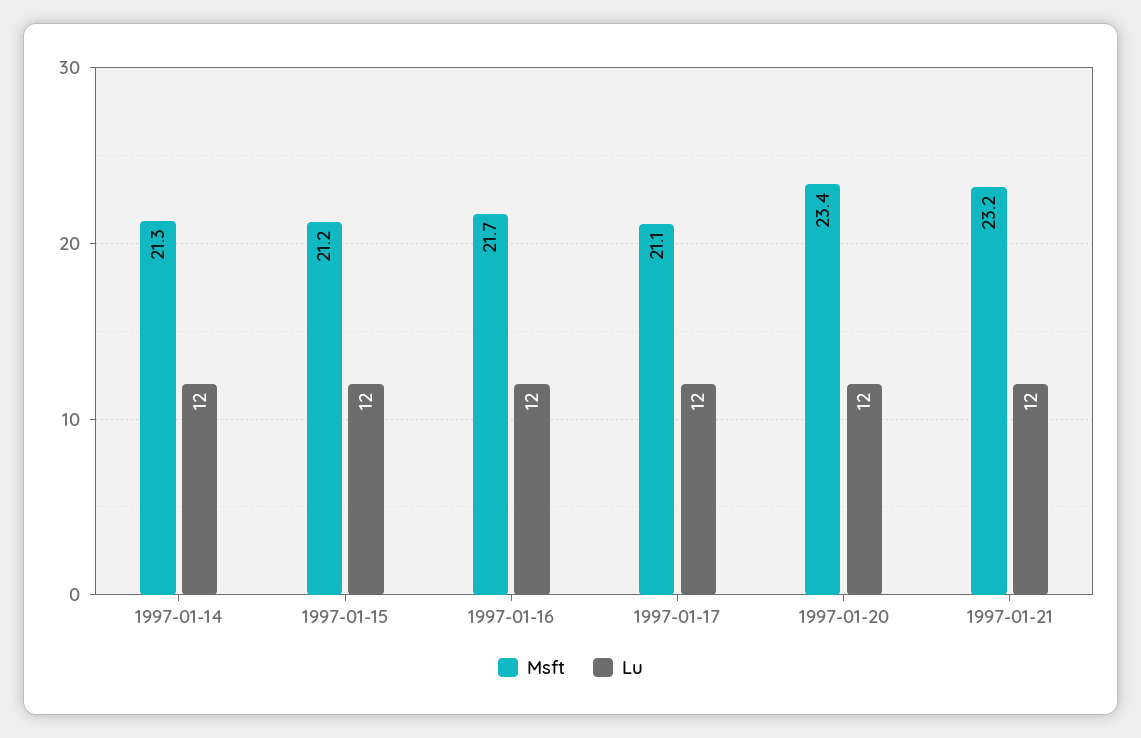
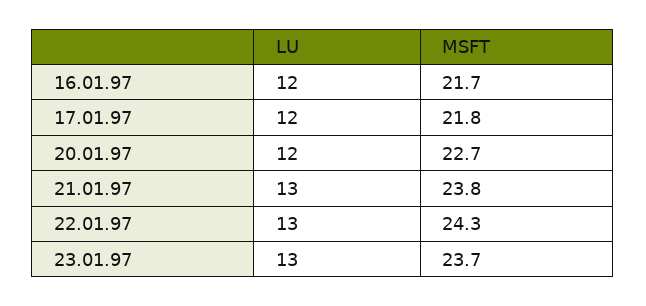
Msft, 1997-01-14: 21.3 -> none
Lu, 1997-01-14: 12 -> none
Msft, 1997-01-15: 21.2 -> none
Lu, 1997-01-15: 12 -> none
Msft, 1997-01-17: 21.1 -> 21.8
Msft, 1997-01-20: 23.4 -> 22.7
Msft, 1997-01-21: 23.2 -> 23.8
Lu, 1997-01-21: 12 -> 13
Lu, 22.01.97: none -> 13
Msft, 22.01.97: none -> 24.3
Lu, 23.01.97: none -> 13
Msft, 23.01.97: none -> 23.7

